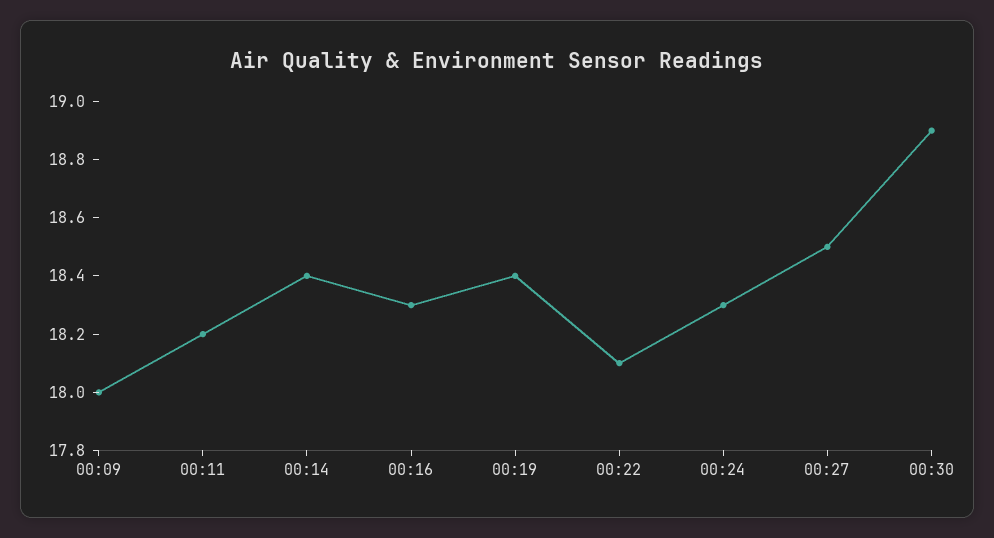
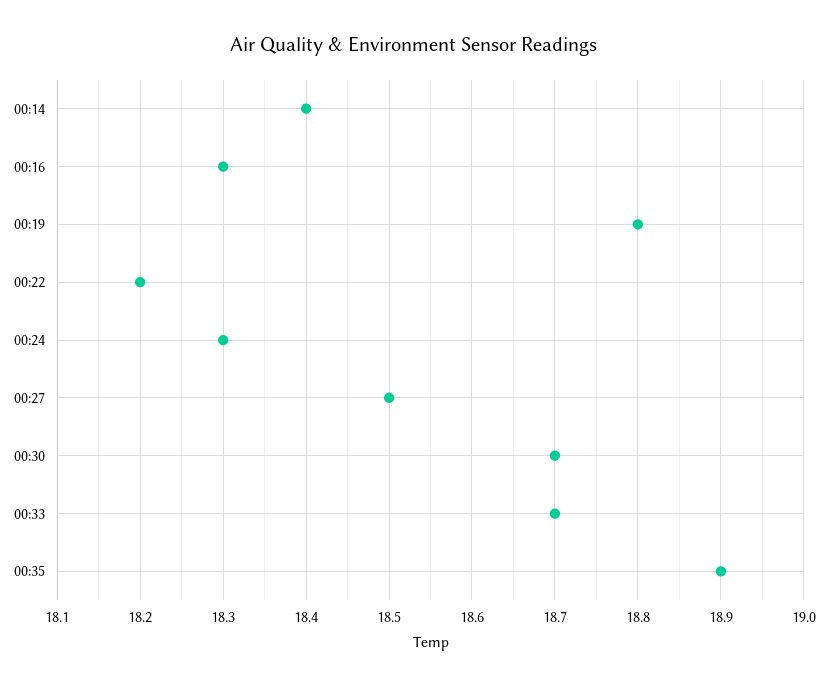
00:09: 18 -> none
00:11: 18.2 -> none
00:19: 18.4 -> 18.8
00:22: 18.1 -> 18.2
00:30: 18.9 -> 18.7
00:33: none -> 18.7
00:35: none -> 18.9

